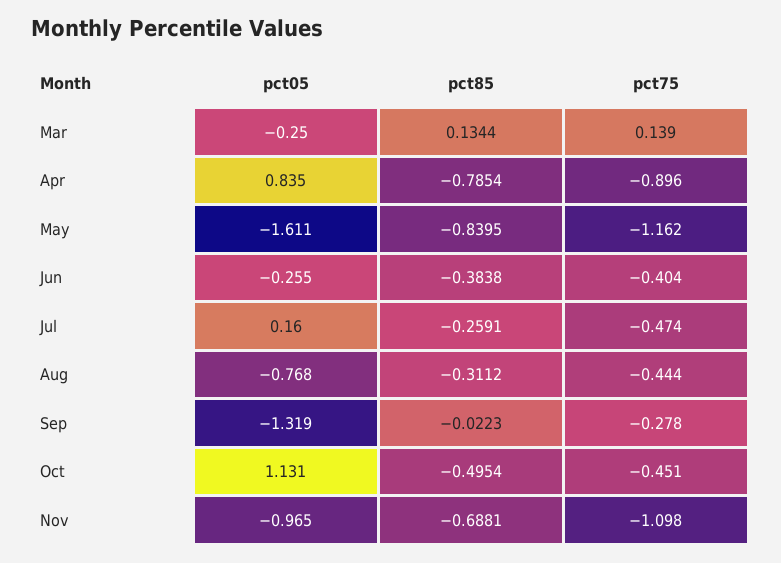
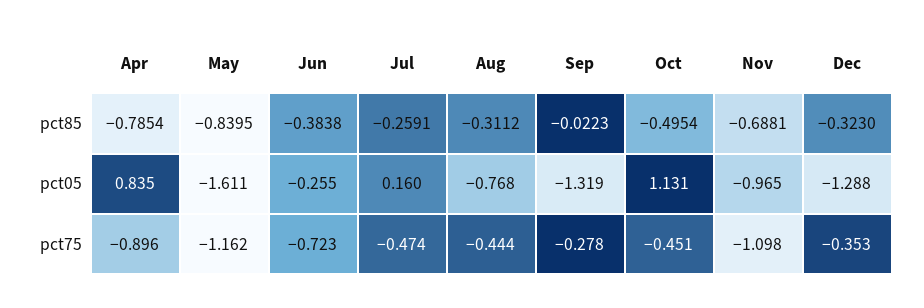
pct05, Mar: -0.25 -> none
pct85, Mar: 0.1344 -> none
pct75, Mar: 0.139 -> none
pct75, Jun: -0.404 -> -0.723
pct85, Dec: none -> -0.323
pct05, Dec: none -> -1.288
pct75, Dec: none -> -0.353

